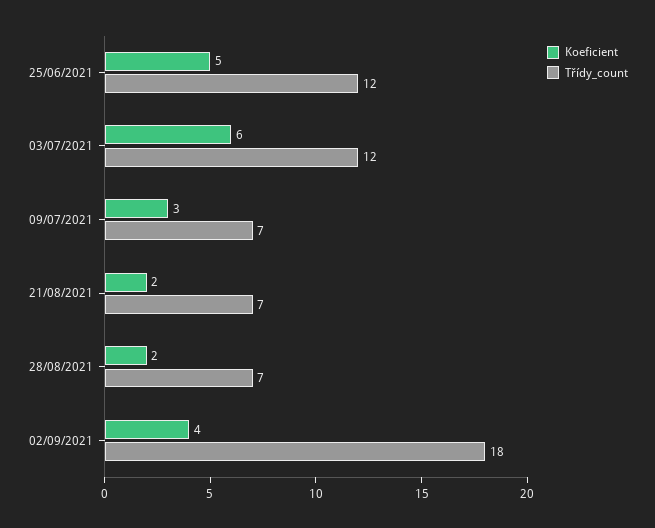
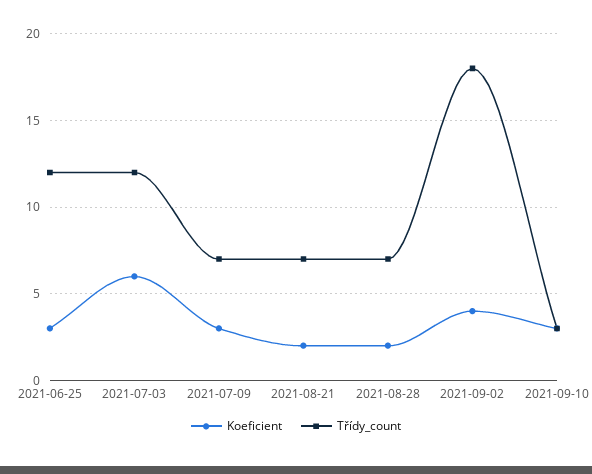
Koeficient, 25/06/2021: 5 -> 3
Koeficient, 2021-09-10: none -> 3
Třídy_count, 2021-09-10: none -> 3

